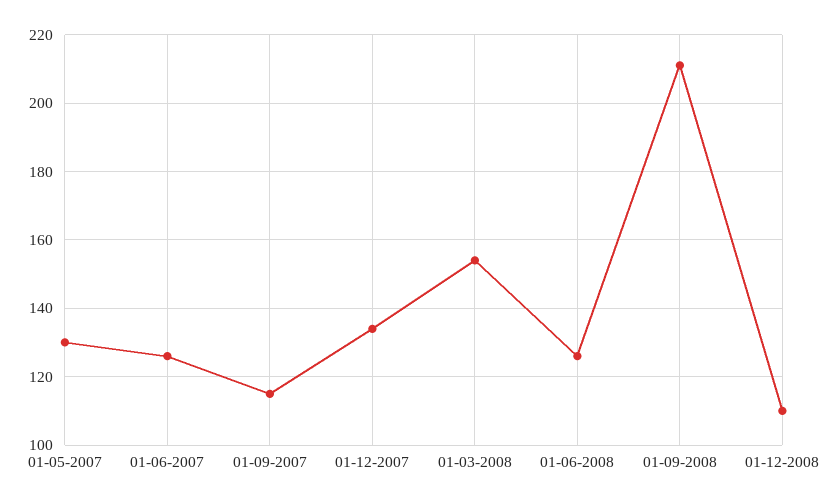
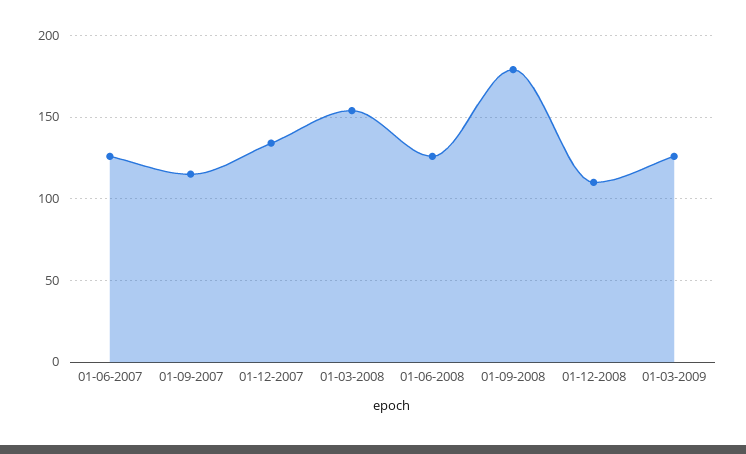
01-05-2007: 130 -> none
01-09-2008: 210 -> 180
01-03-2009: none -> 125

